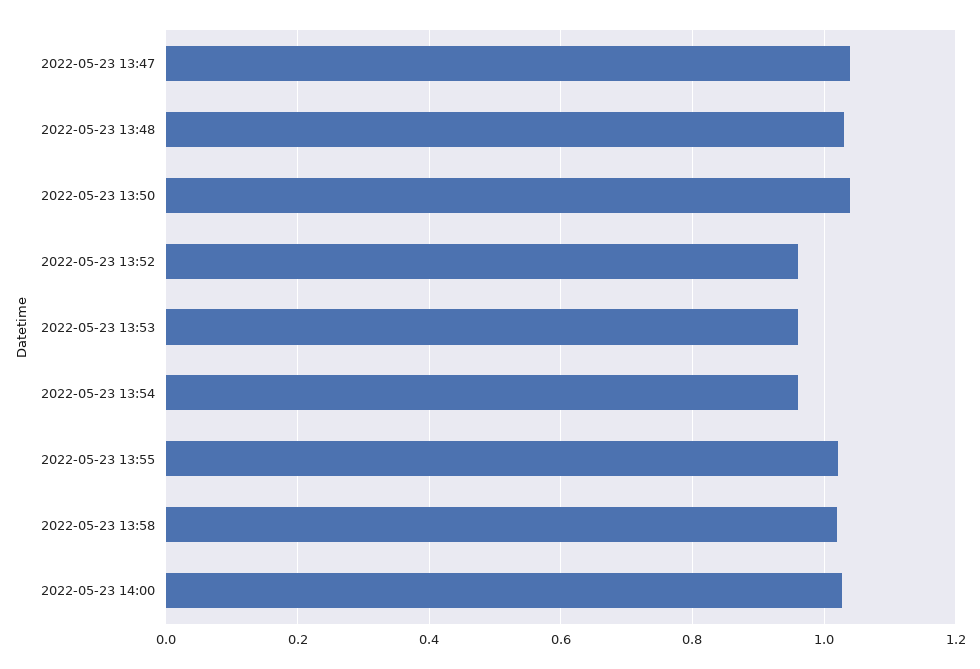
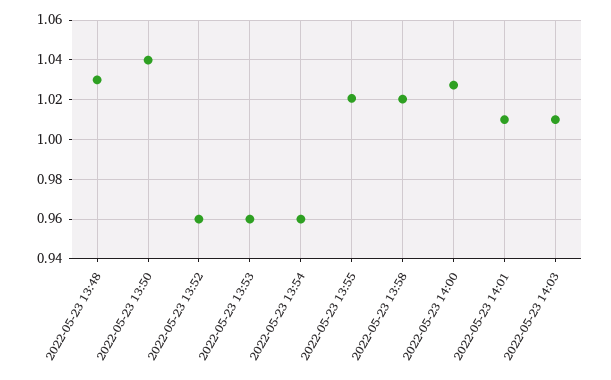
2022-05-23 13:47: 1.04 -> none
2022-05-23 14:01: none -> 1.01
2022-05-23 14:03: none -> 1.01

